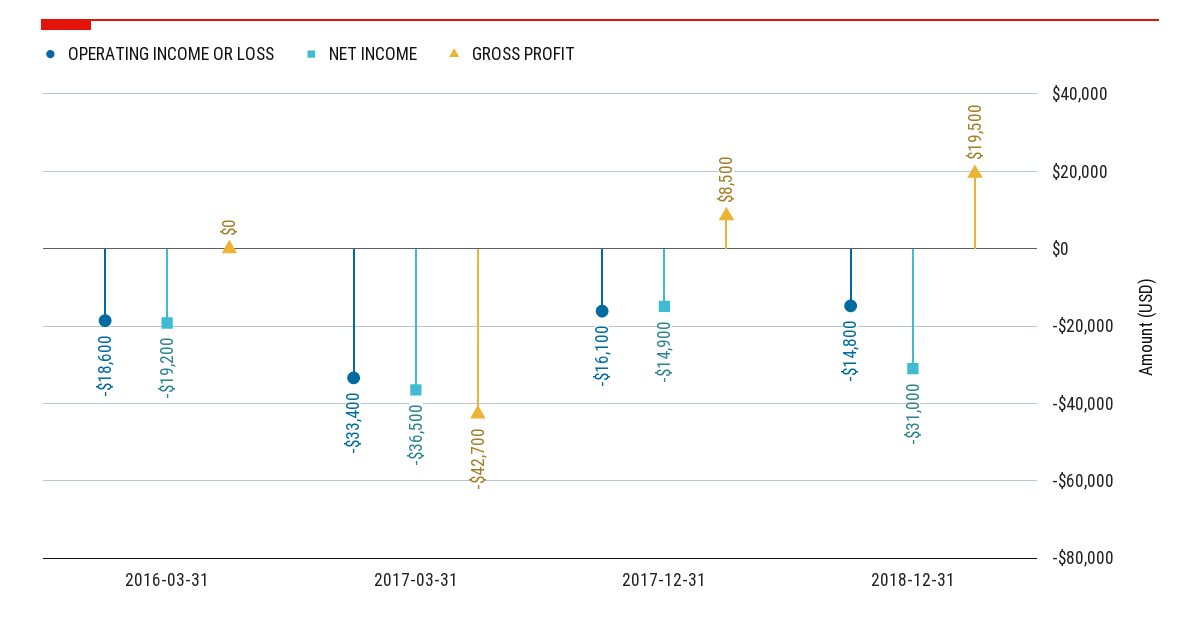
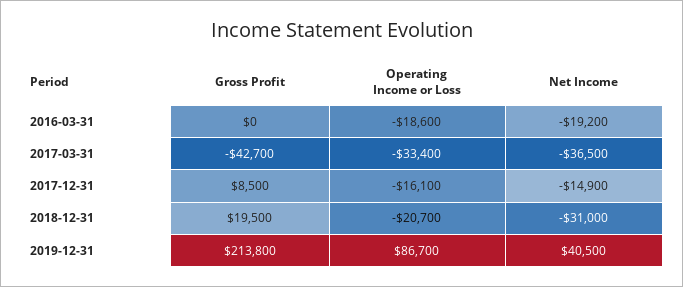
OPERATING INCOME OR LOSS, 2018-12-31: -14800 -> -20700
GROSS PROFIT, 2019-12-31: none -> 213800
OPERATING INCOME OR LOSS, 2019-12-31: none -> 86700
NET INCOME, 2019-12-31: none -> 40500

